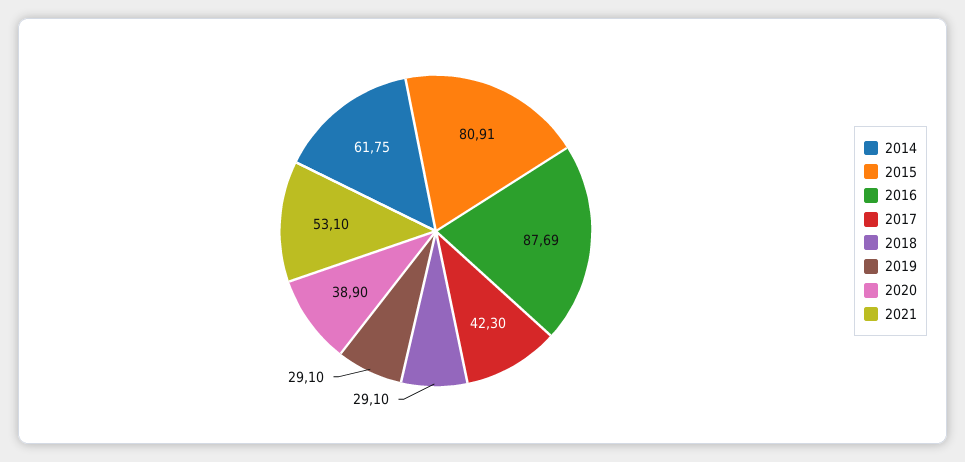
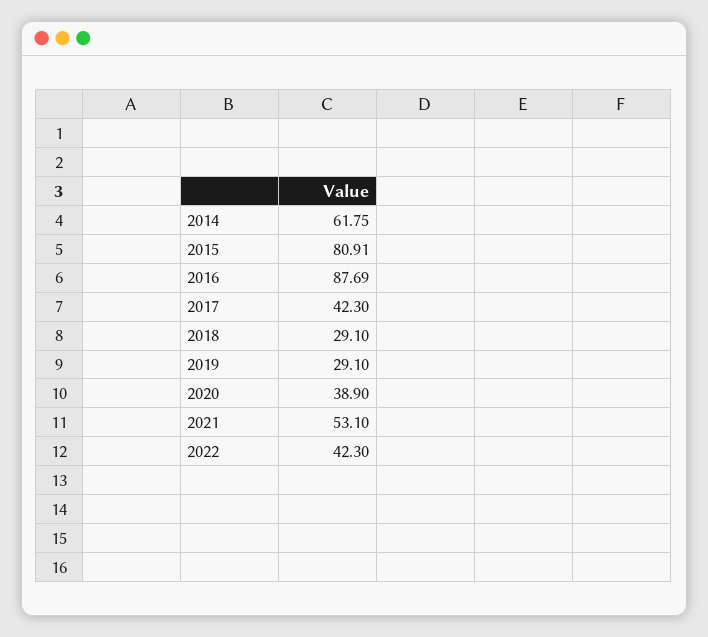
2022: none -> 42.3

